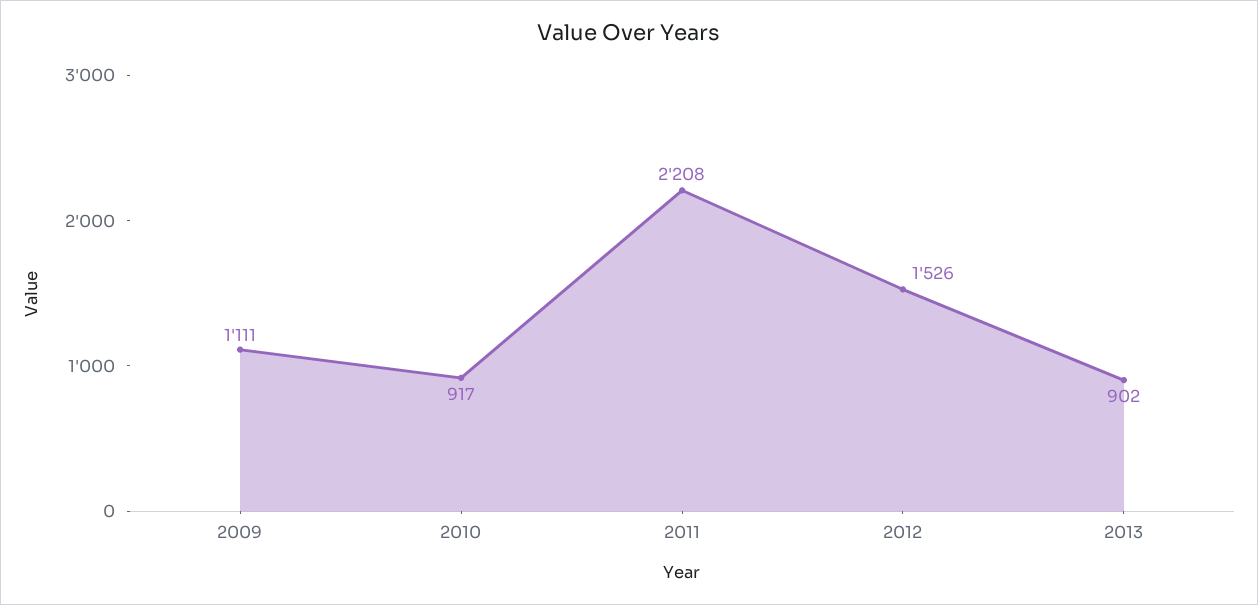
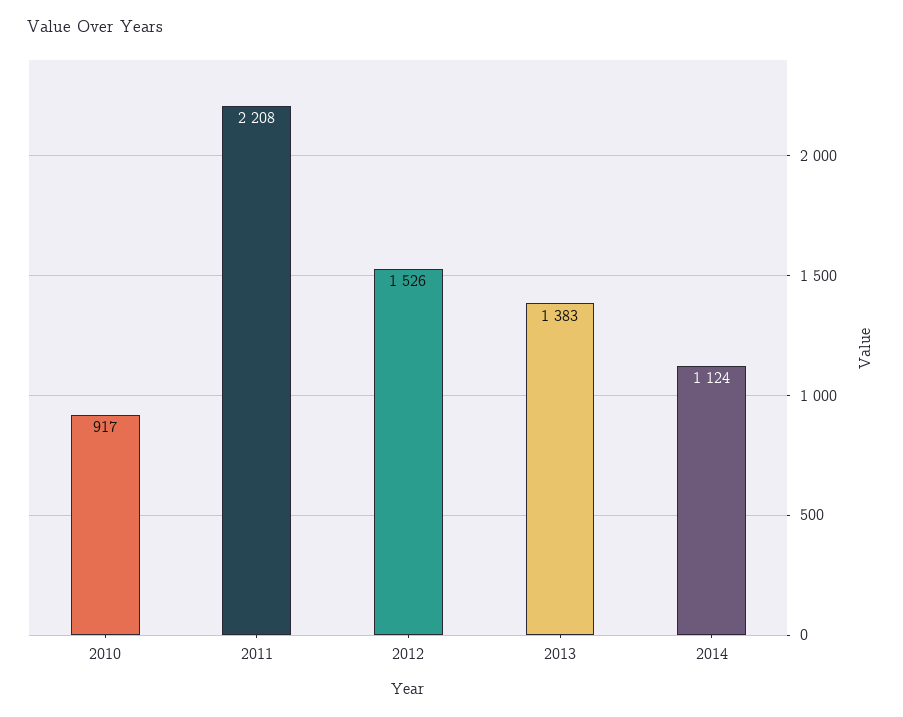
2009: 1111 -> none
2013: 902 -> 1383
2014: none -> 1124

